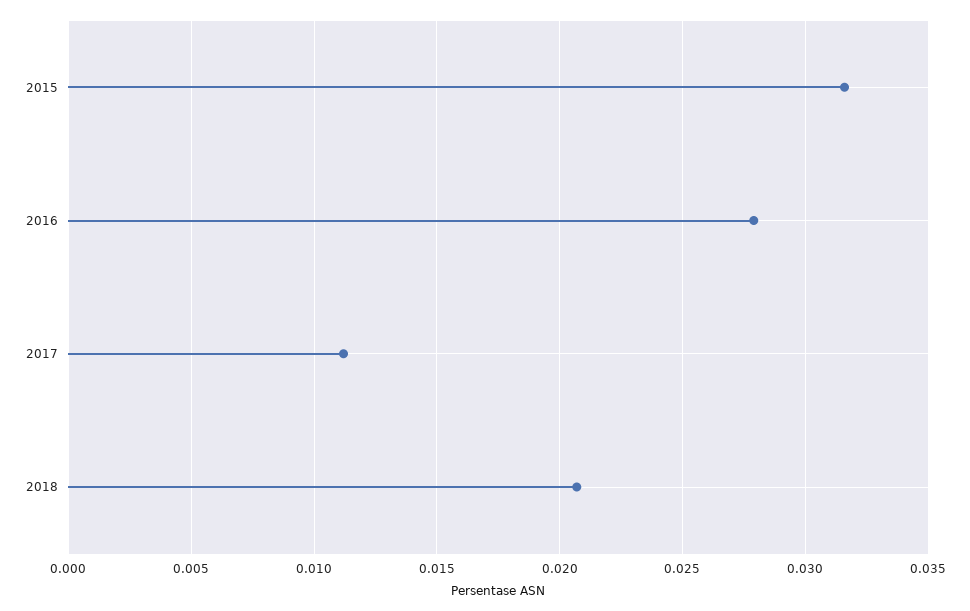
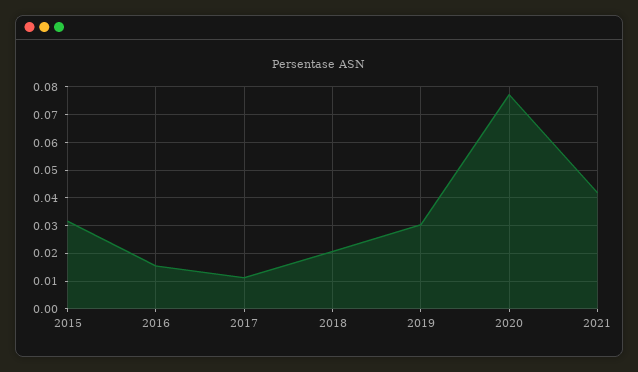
2016: 0.028 -> 0.015
2019: none -> 0.03
2020: none -> 0.0775
2021: none -> 0.0425

